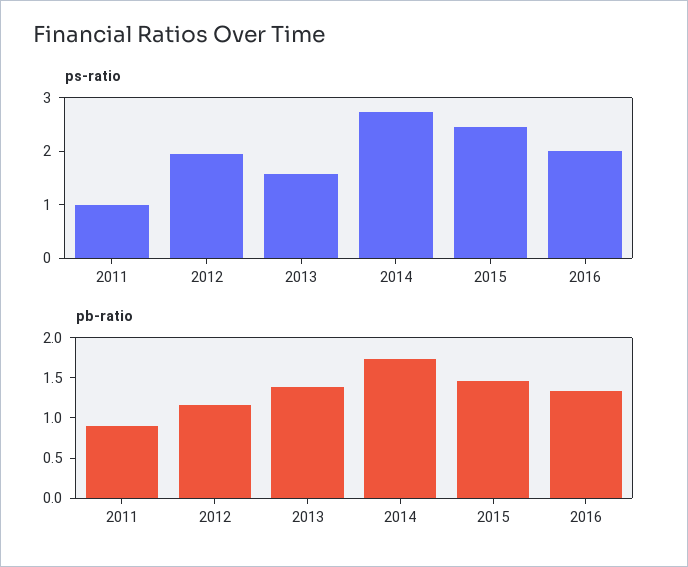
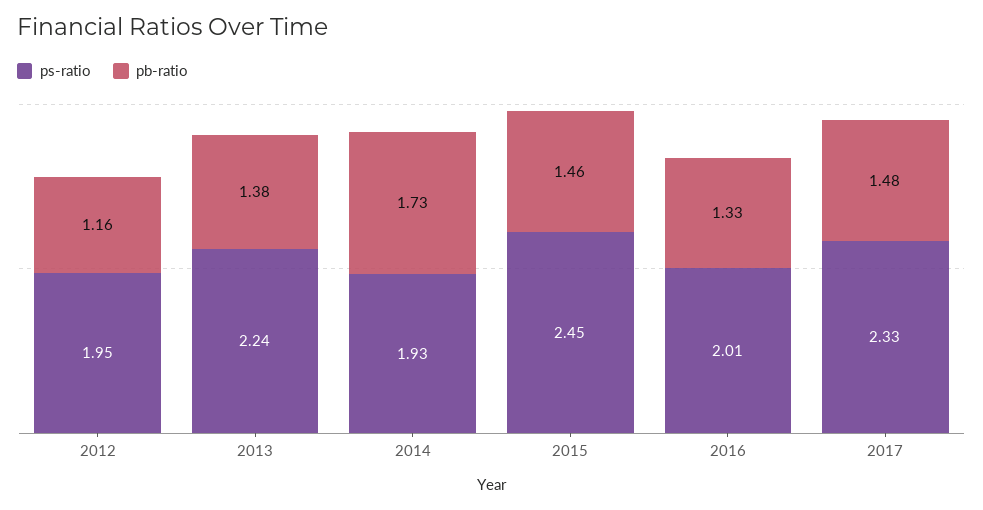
ps-ratio, 2011: 1 -> none
ps-ratio, 2013: 1.6 -> 2.24
ps-ratio, 2014: 2.8 -> 1.93
pb-ratio, 2011: 0.9 -> none
ps-ratio, 2017: none -> 2.33
pb-ratio, 2017: none -> 1.48

